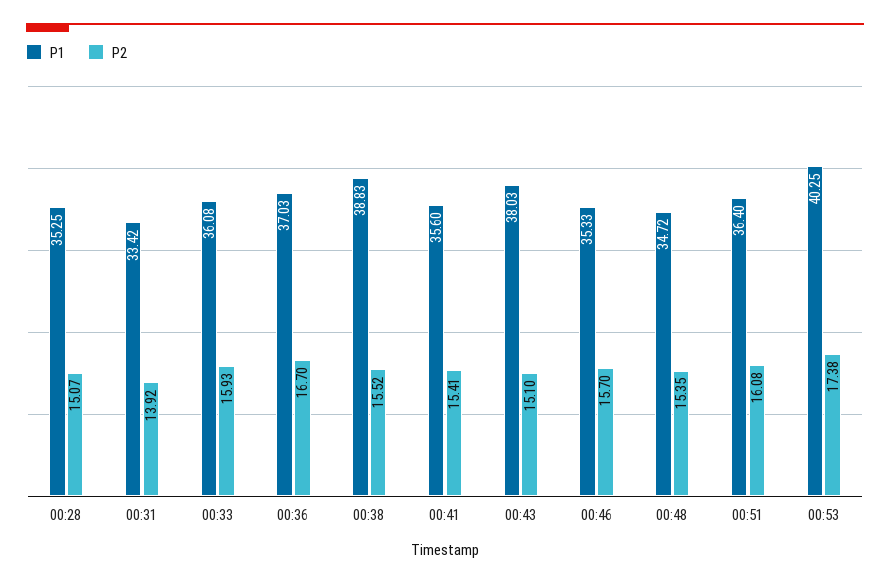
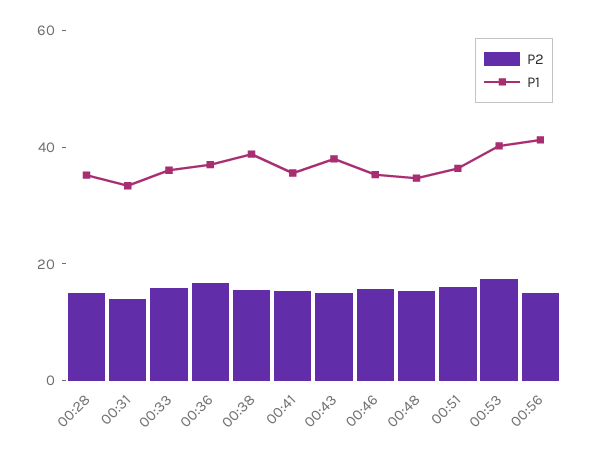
P2, 00:56: none -> 15
P1, 00:56: none -> 40

